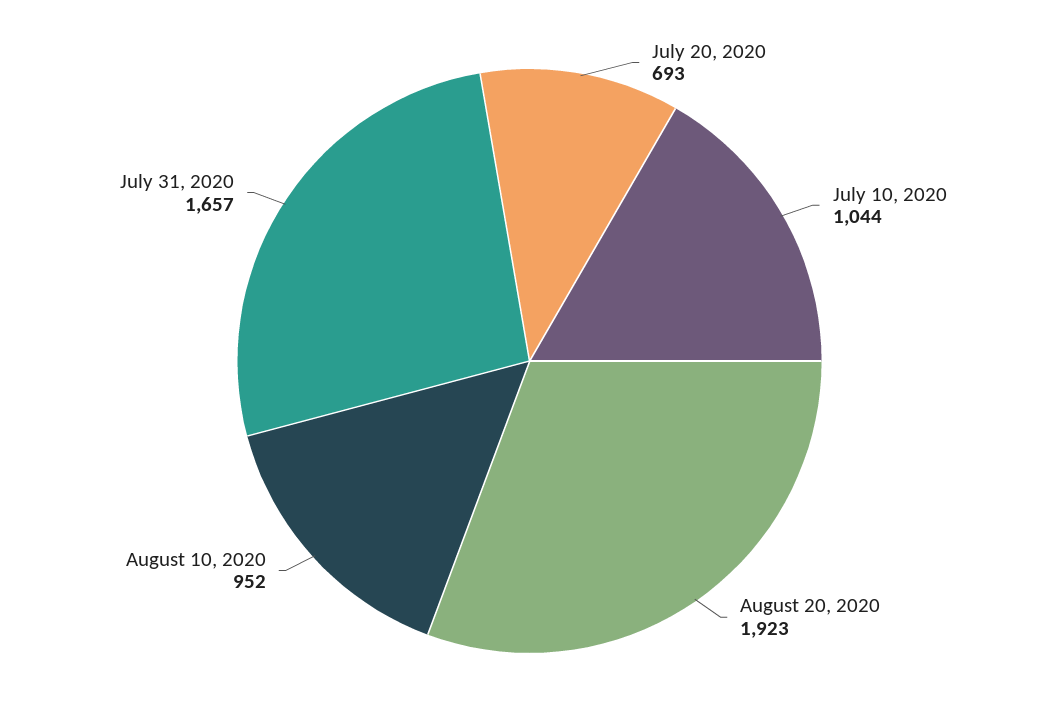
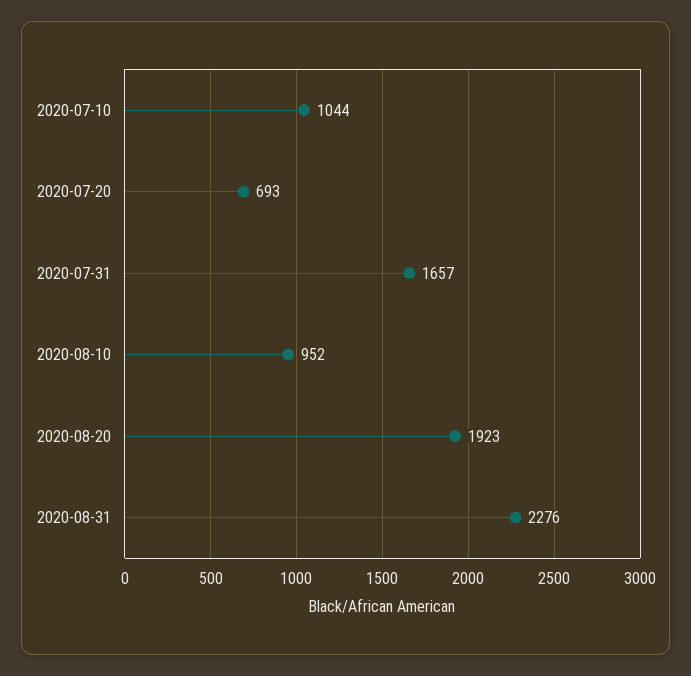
2020-08-31: none -> 2276

